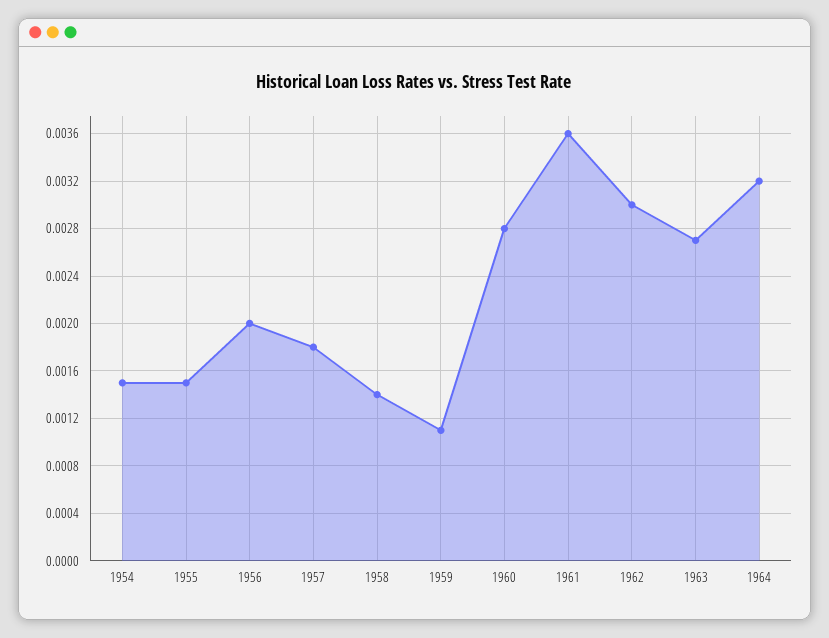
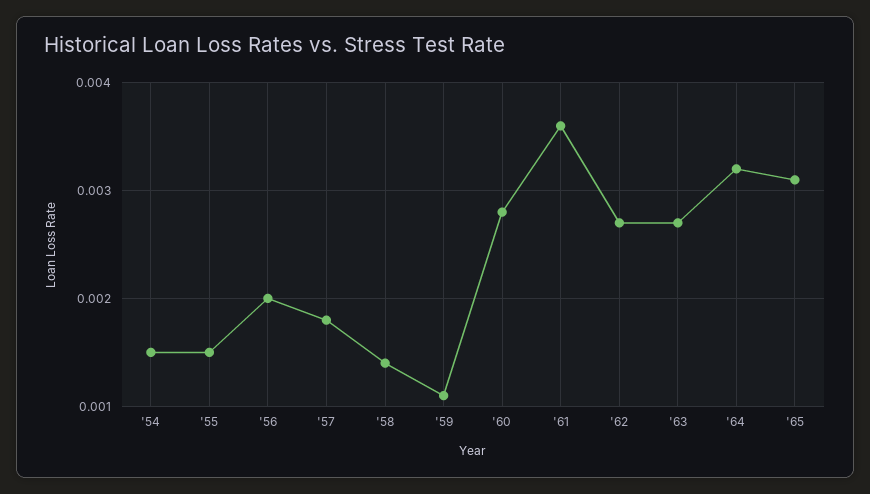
1962: 0.003 -> 0.0027
'65: none -> 0.0031

